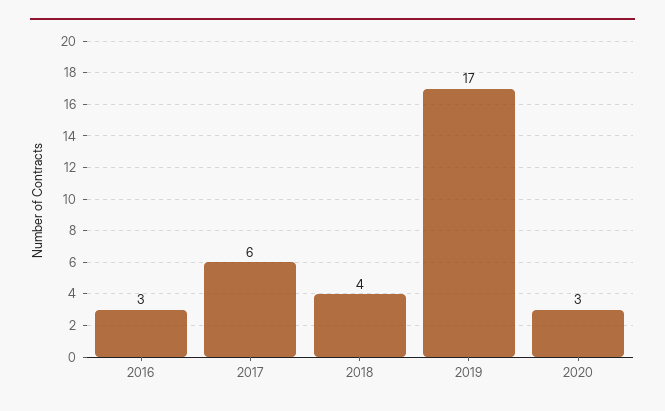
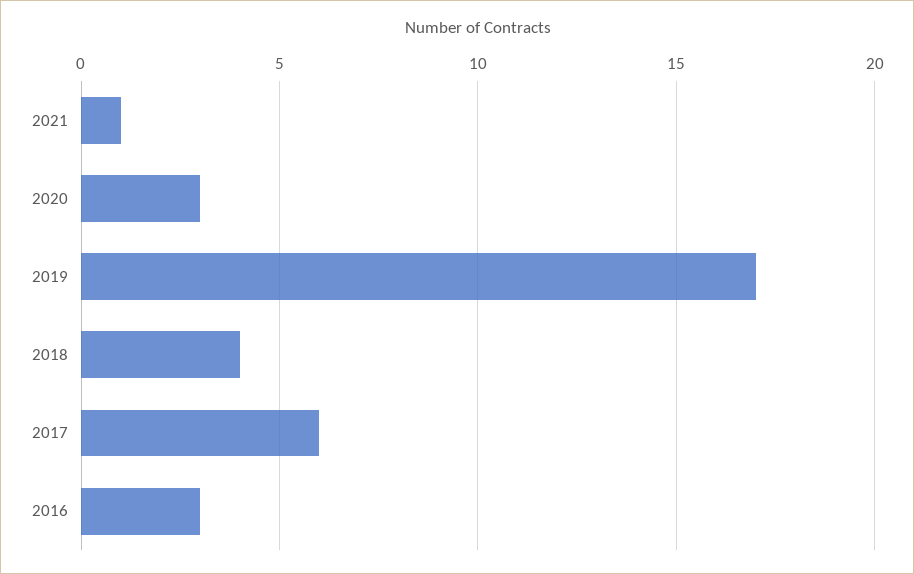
2021: none -> 1

